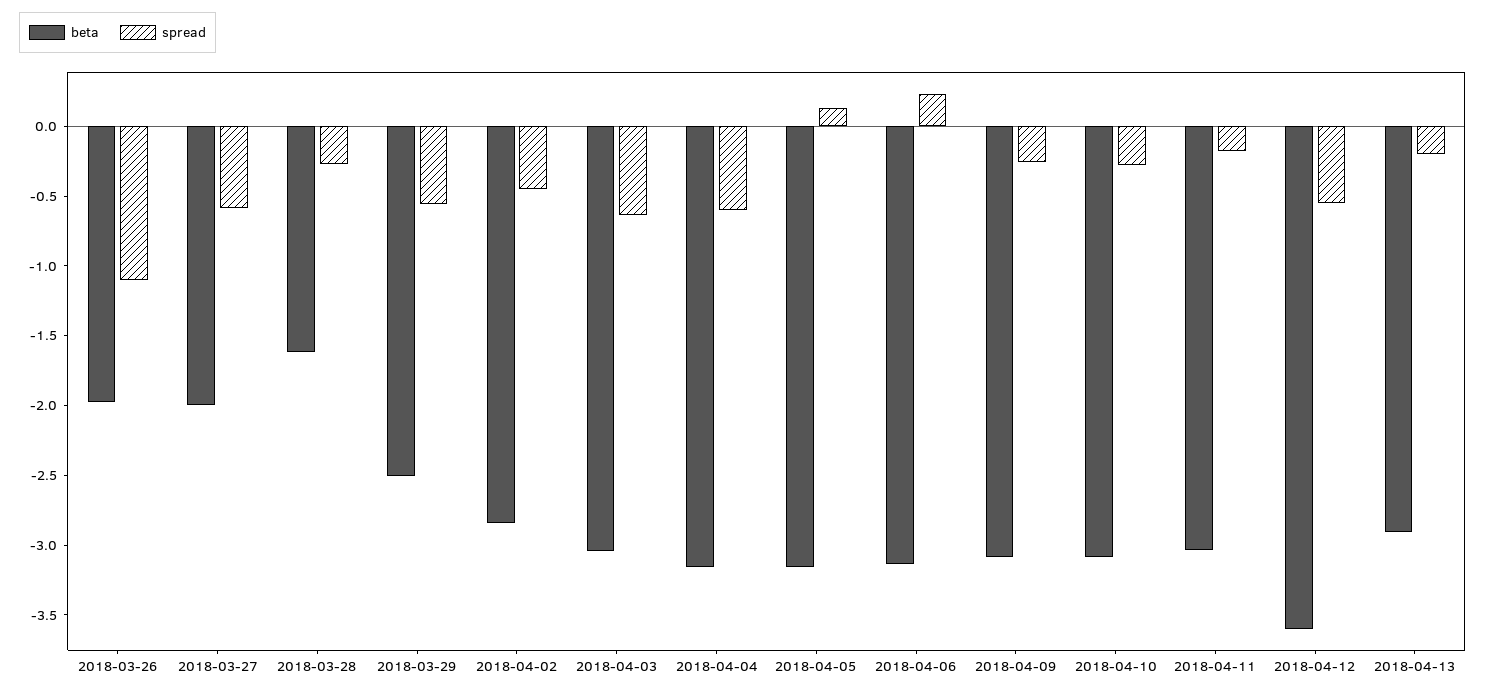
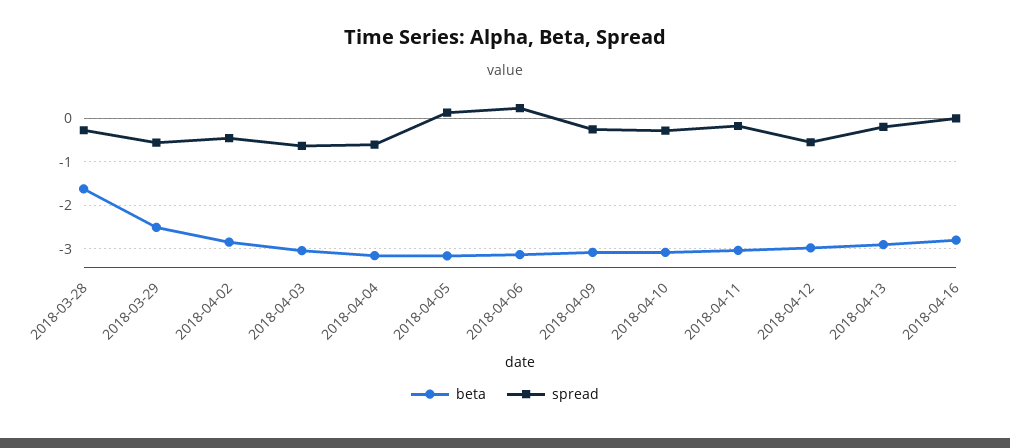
beta, 2018-03-26: -2 -> none
spread, 2018-03-26: -1.1 -> none
beta, 2018-03-27: -2 -> none
spread, 2018-03-27: -0.6 -> none
beta, 2018-04-12: -3.6 -> -3
beta, 2018-04-16: none -> -2.8
spread, 2018-04-16: none -> 0

